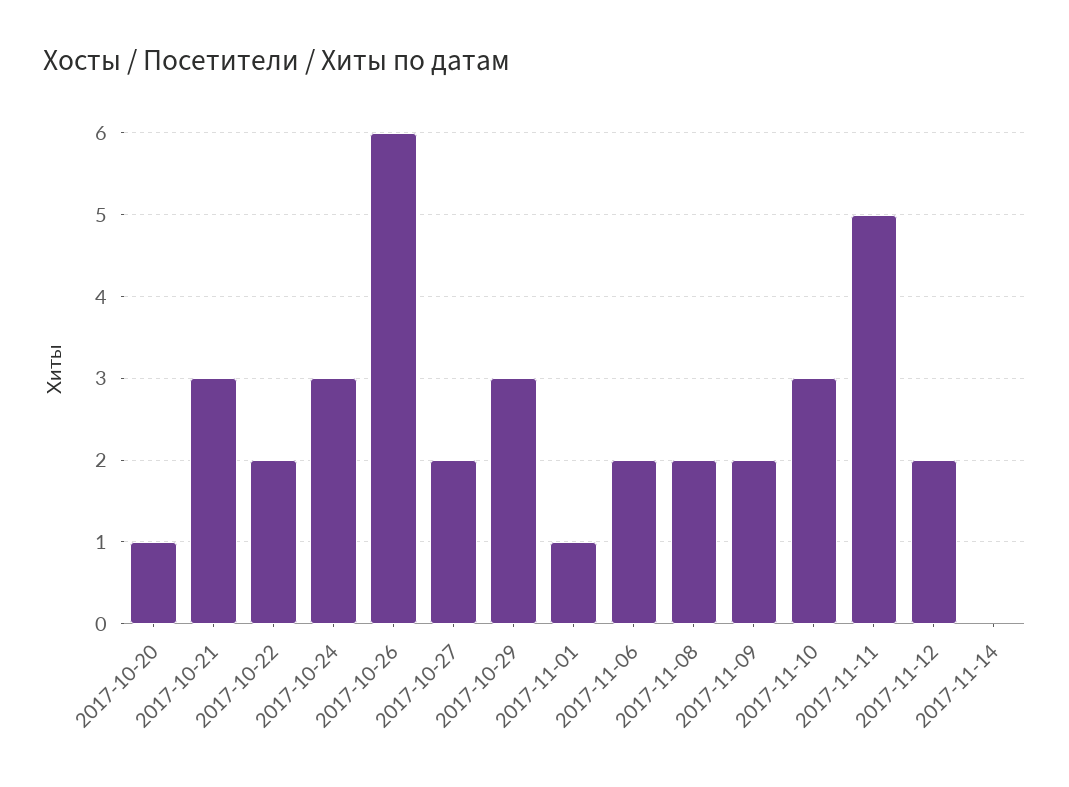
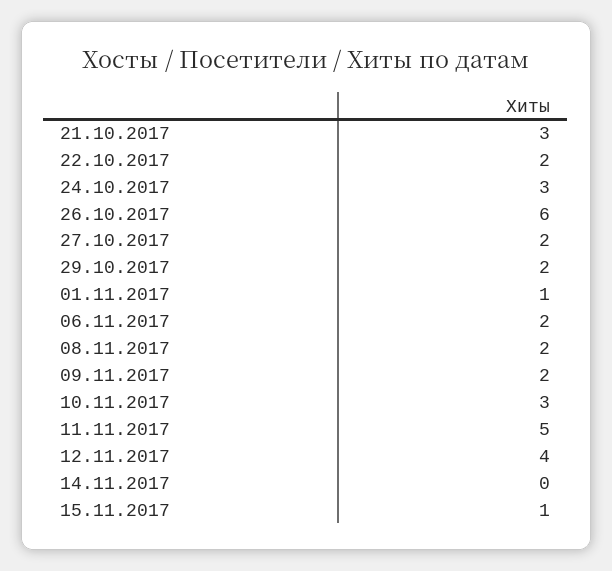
2017-10-20: 1 -> none
2017-10-29: 3 -> 2
2017-11-12: 2 -> 4
15.11.2017: none -> 1

